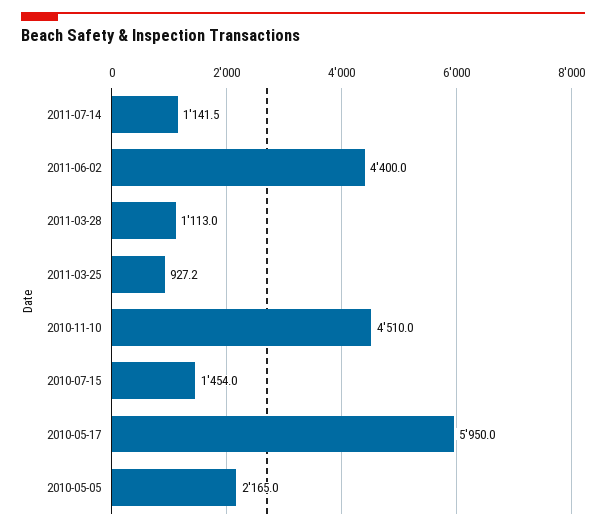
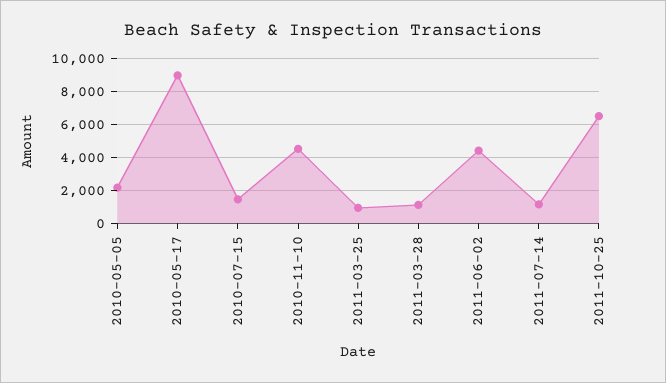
2010-05-17: 5950 -> 9000
2011-10-25: none -> 6500

